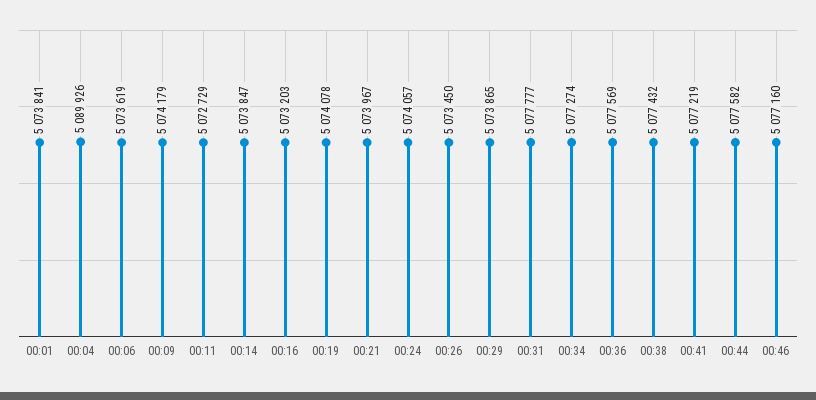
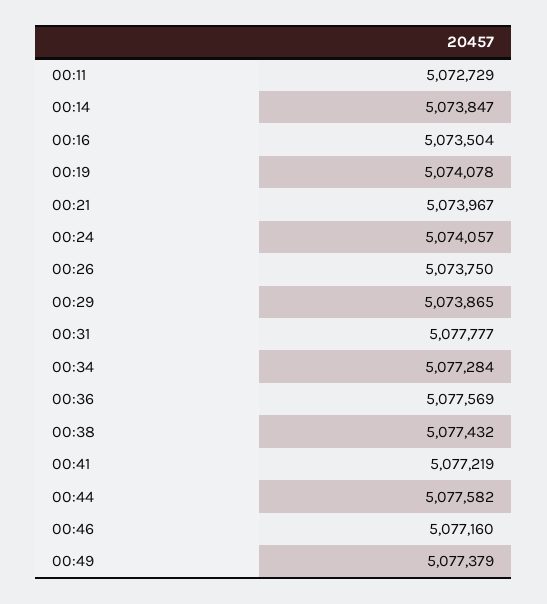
00:01: 5073841 -> none
00:04: 5089926 -> none
00:06: 5073619 -> none
00:09: 5074179 -> none
00:16: 5073203 -> 5073504
00:26: 5073450 -> 5073750
00:34: 5077274 -> 5077284
00:49: none -> 5077379

